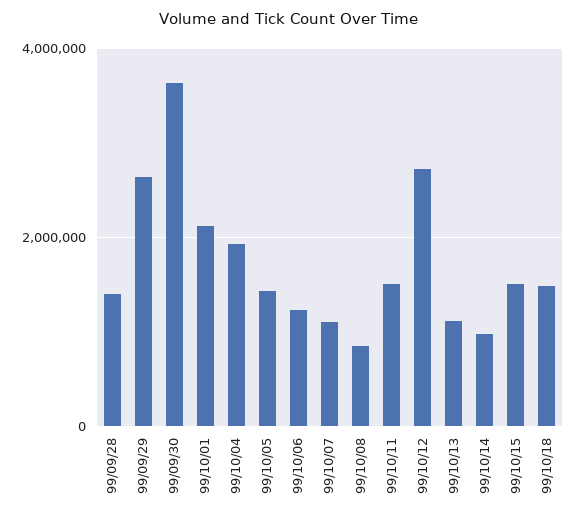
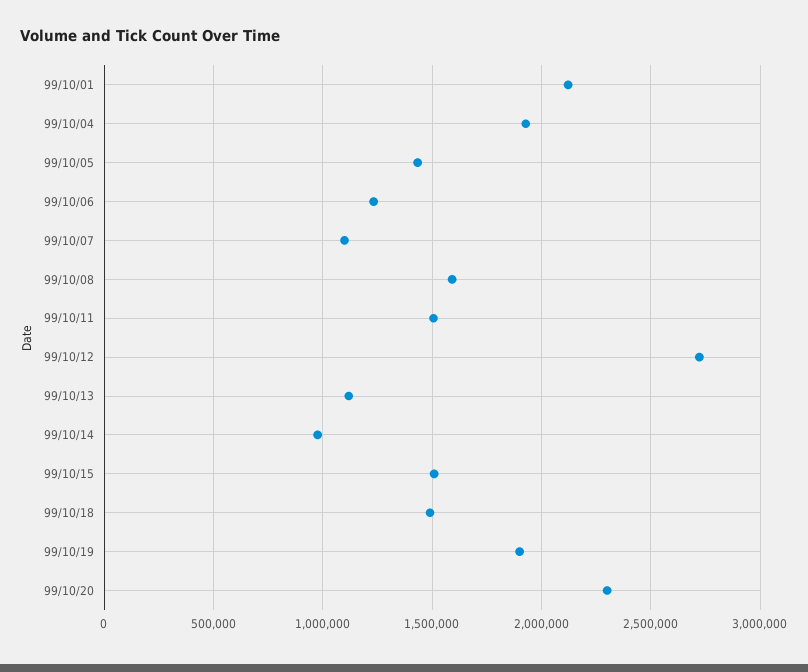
99/09/28: 1400000 -> none
99/09/29: 2600000 -> none
99/09/30: 3600000 -> none
99/10/08: 800000 -> 1600000
99/10/19: none -> 1900000
99/10/20: none -> 2300000

